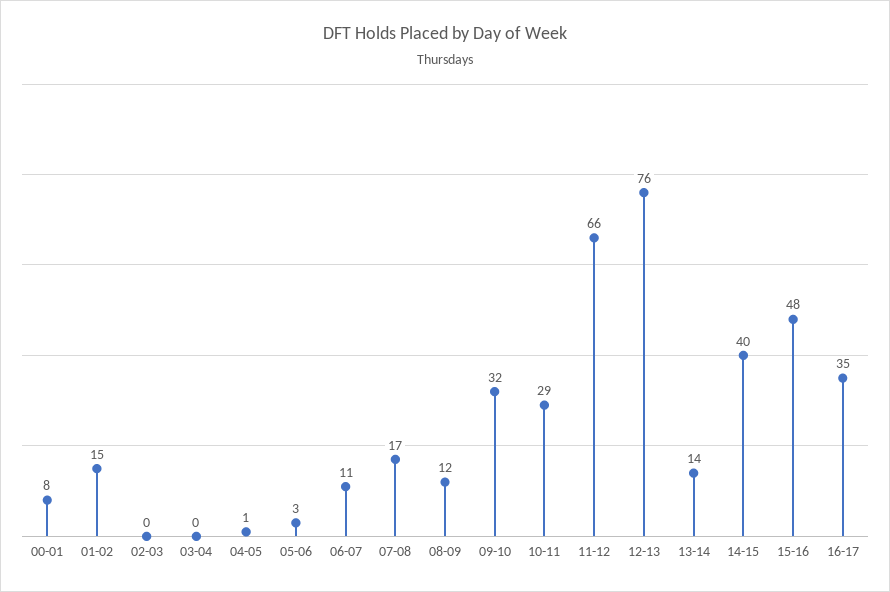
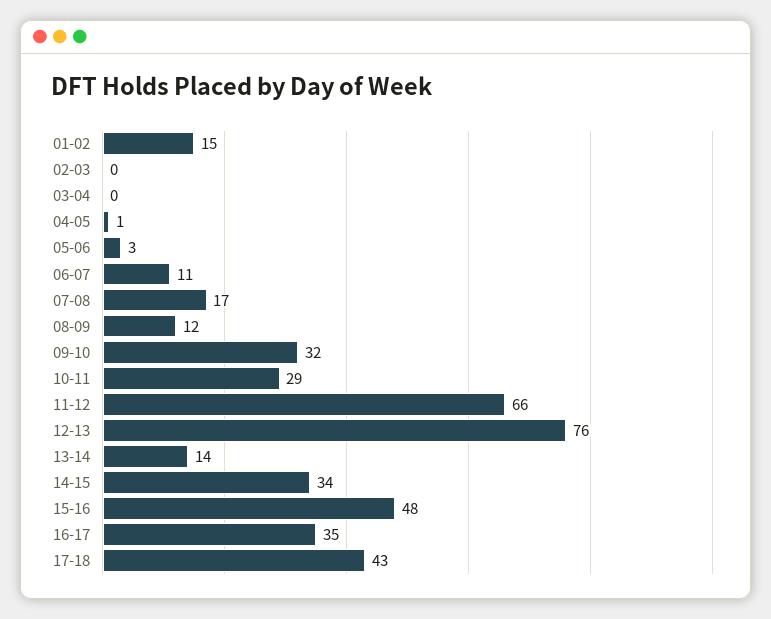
00-01: 8 -> none
14-15: 40 -> 34
17-18: none -> 43

